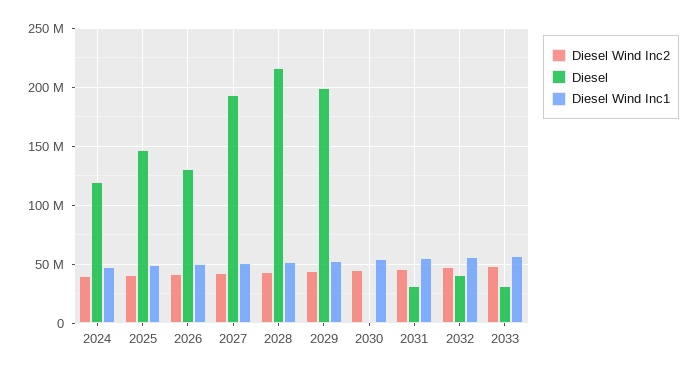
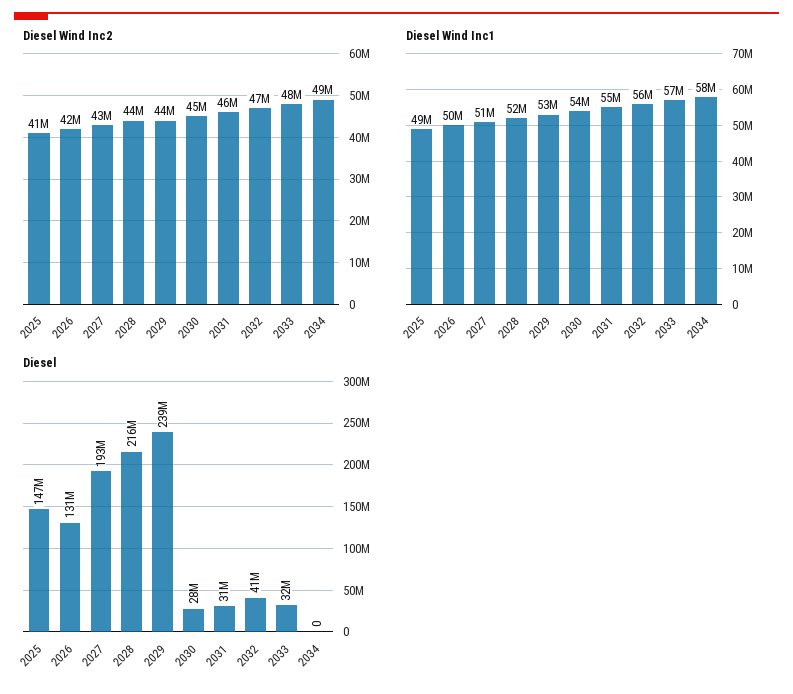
Diesel Wind Inc2, 2024: 40000000 -> none
Diesel, 2024: 120000000 -> none
Diesel Wind Inc1, 2024: 50000000 -> none
Diesel, 2029: 200000000 -> 239000000
Diesel, 2030: 0 -> 28000000
Diesel Wind Inc2, 2034: none -> 49000000
Diesel Wind Inc1, 2034: none -> 58000000
Diesel, 2034: none -> 0

